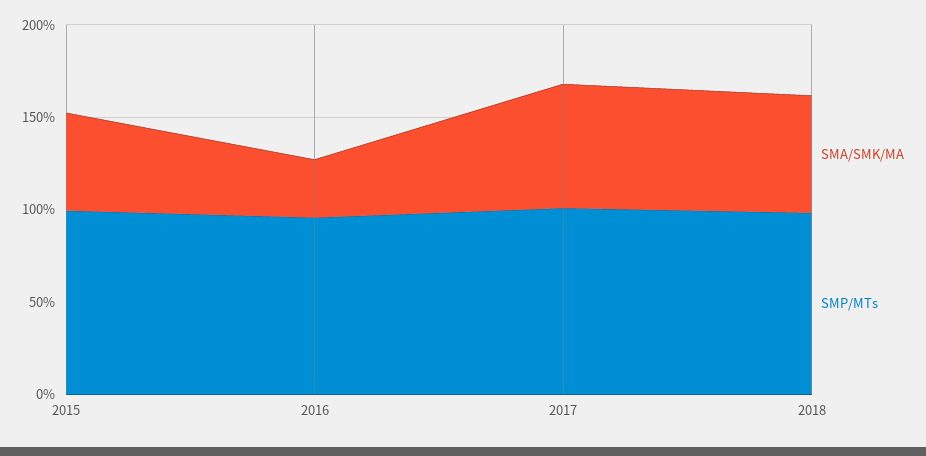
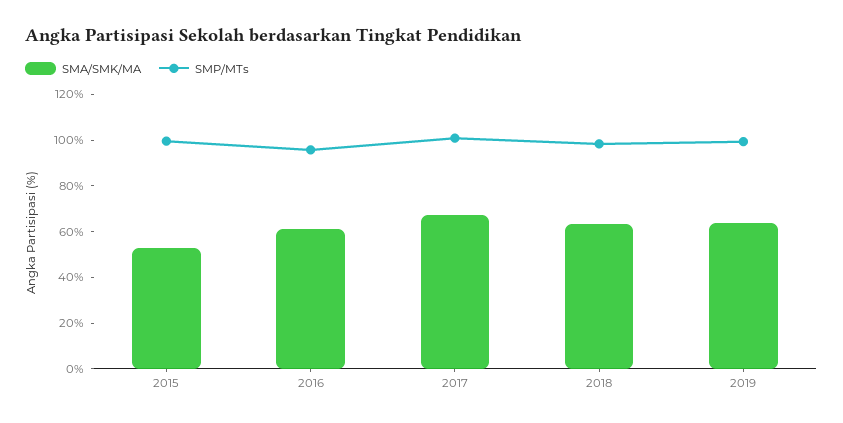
SMA/SMK/MA, 2016: 30 -> 60
SMA/SMK/MA, 2019: none -> 65
SMP/MTs, 2019: none -> 100

